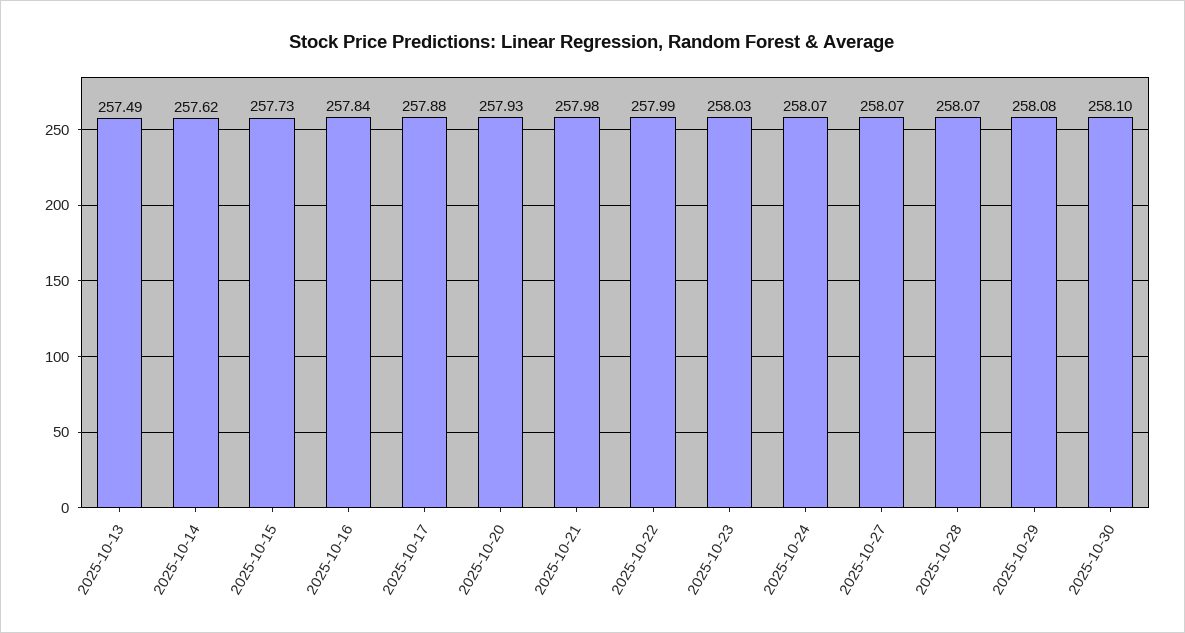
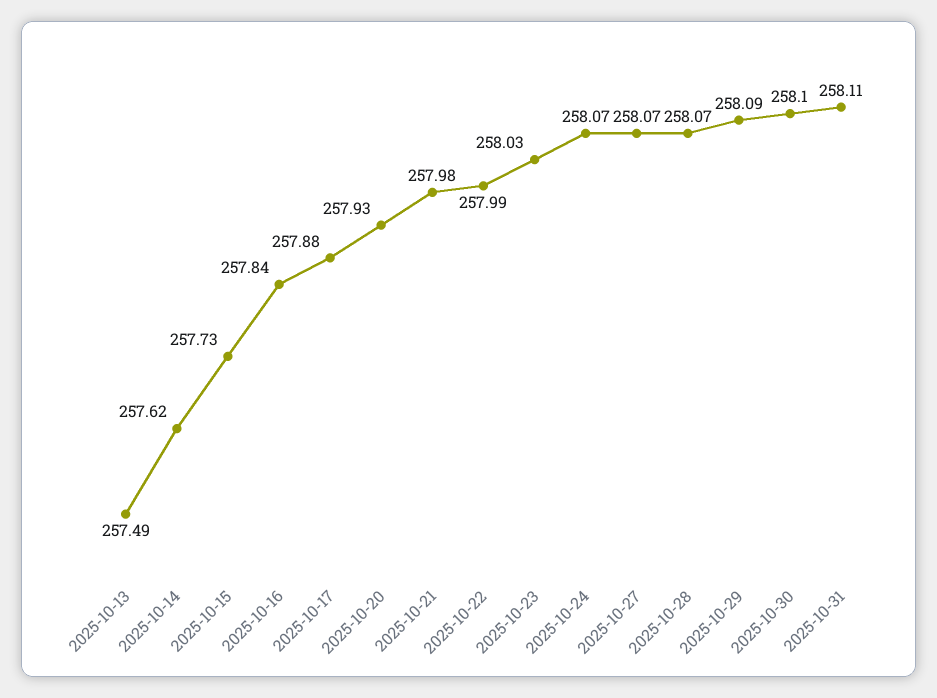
2025-10-29: 258.08 -> 258.09
2025-10-31: none -> 258.11

